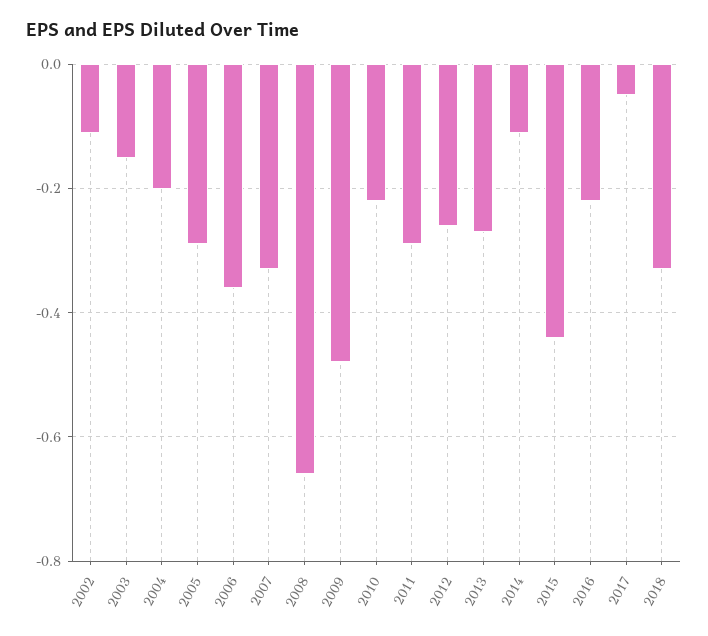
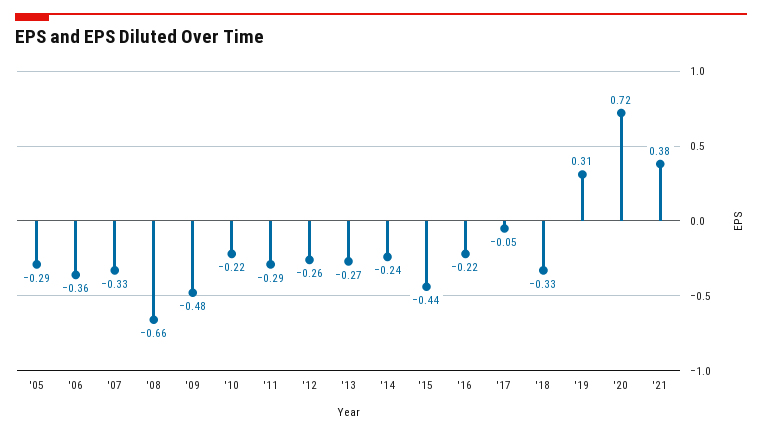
2002: -0.1 -> none
2003: -0.15 -> none
2004: -0.2 -> none
2014: -0.1 -> -0.24
'19: none -> 0.31
'20: none -> 0.72
'21: none -> 0.38

